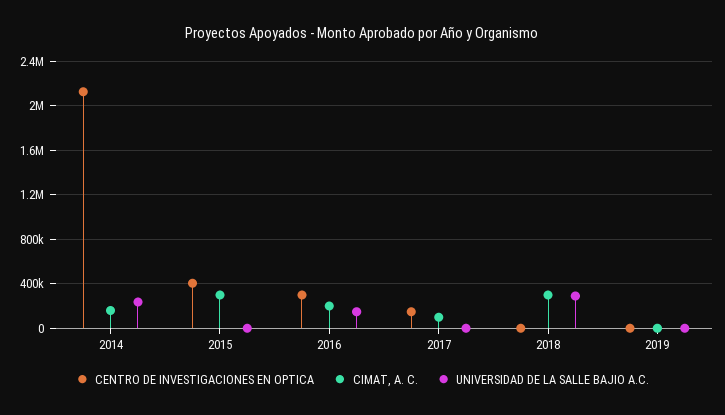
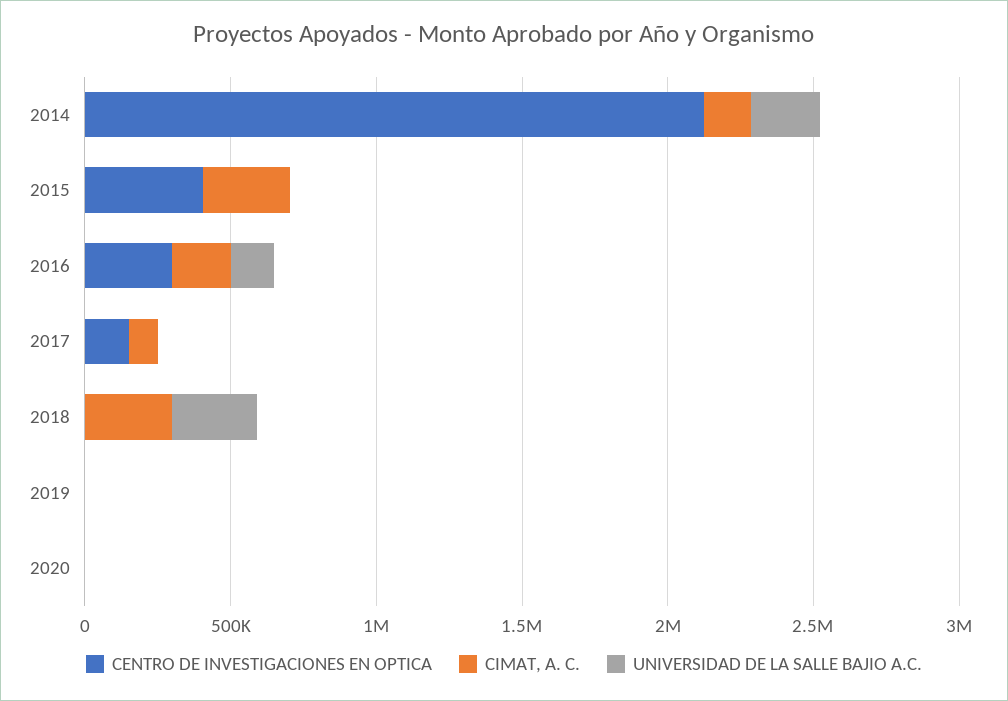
CENTRO DE INVESTIGACIONES EN OPTICA, 2020: none -> 0
CIMAT, A. C., 2020: none -> 0
UNIVERSIDAD DE LA SALLE BAJIO A.C., 2020: none -> 0

